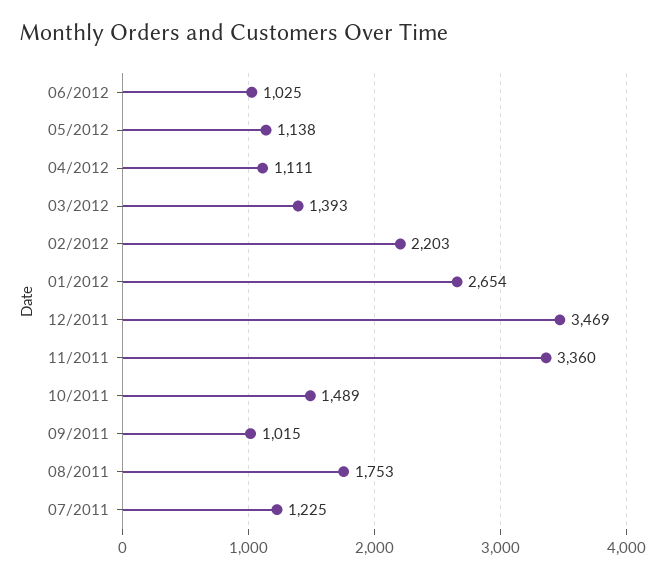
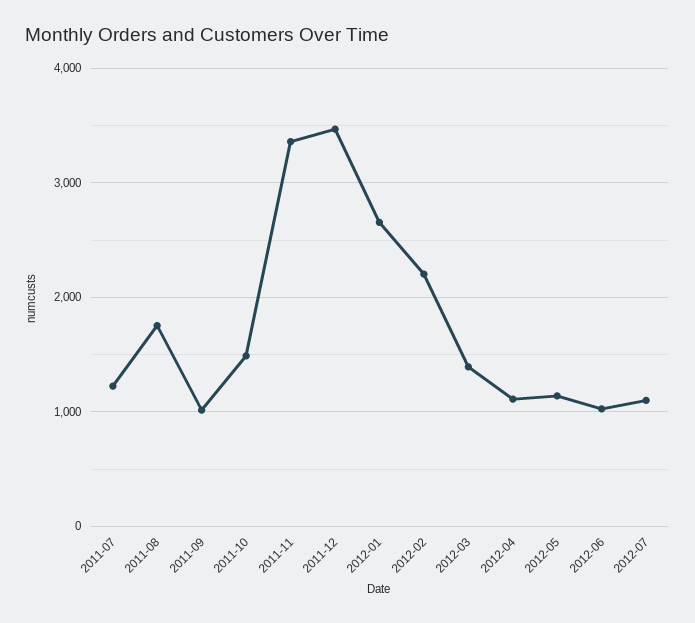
2012-07: none -> 1100

